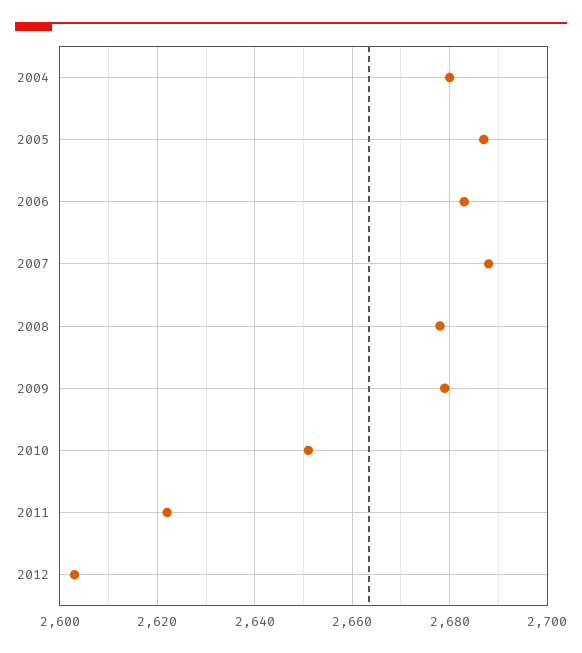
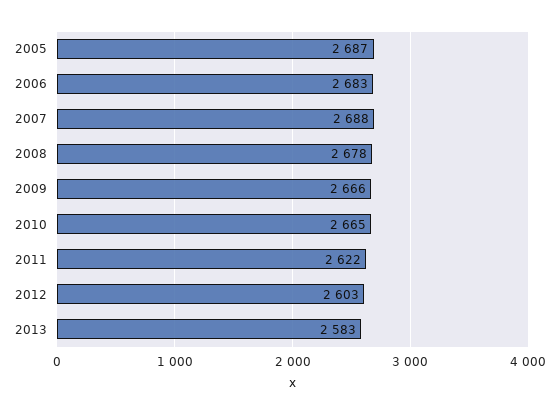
2004: 2680 -> none
2009: 2680 -> 2666
2010: 2650 -> 2665
2013: none -> 2583

